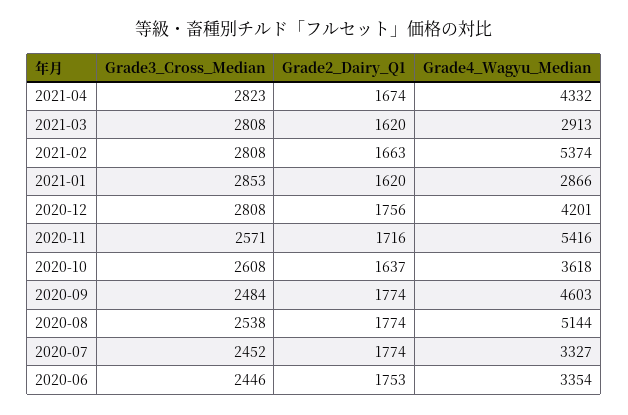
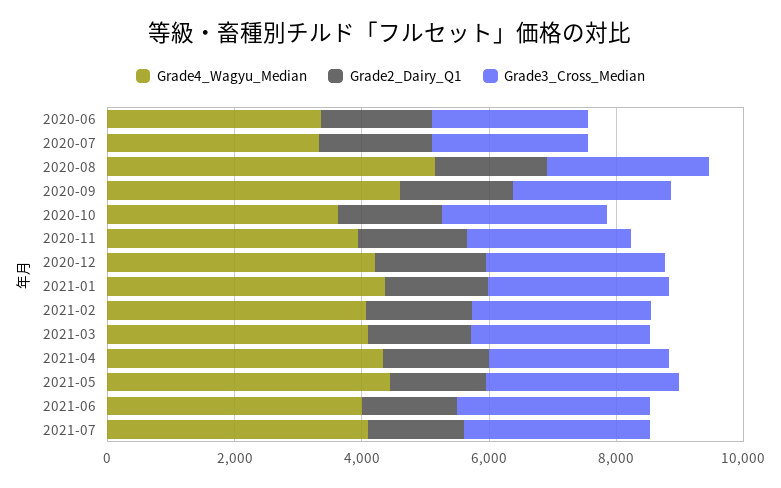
Grade4_Wagyu_Median, 2021-03: 2913 -> 4000
Grade4_Wagyu_Median, 2021-02: 5374 -> 4000
Grade4_Wagyu_Median, 2021-01: 2866 -> 4500
Grade4_Wagyu_Median, 2020-11: 5416 -> 4000
Grade4_Wagyu_Median, 2021-05: none -> 4500
Grade2_Dairy_Q1, 2021-05: none -> 1500
Grade3_Cross_Median, 2021-05: none -> 3000
Grade4_Wagyu_Median, 2021-06: none -> 4000
Grade2_Dairy_Q1, 2021-06: none -> 1500
Grade3_Cross_Median, 2021-06: none -> 3000
Grade4_Wagyu_Median, 2021-07: none -> 4000
Grade2_Dairy_Q1, 2021-07: none -> 1500
Grade3_Cross_Median, 2021-07: none -> 3000

